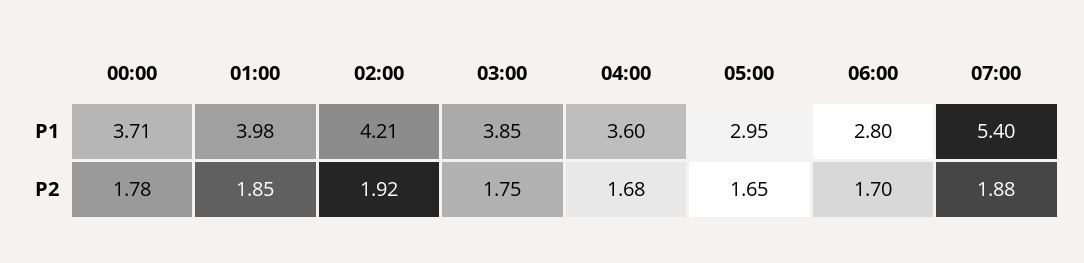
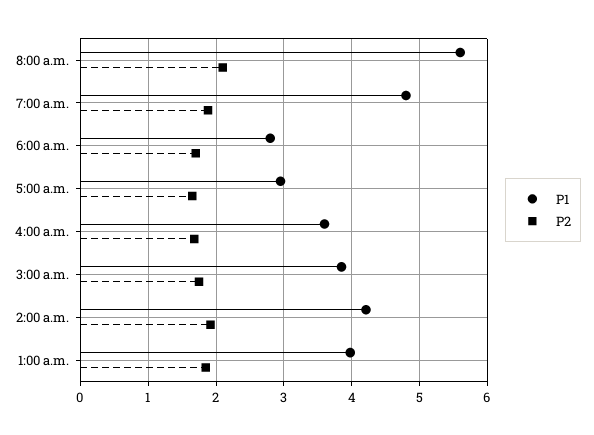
P1, 00:00: 3.71 -> none
P1, 07:00: 5.4 -> 4.8
P2, 00:00: 1.78 -> none
P1, 8:00 a.m.: none -> 5.6
P2, 8:00 a.m.: none -> 2.1

